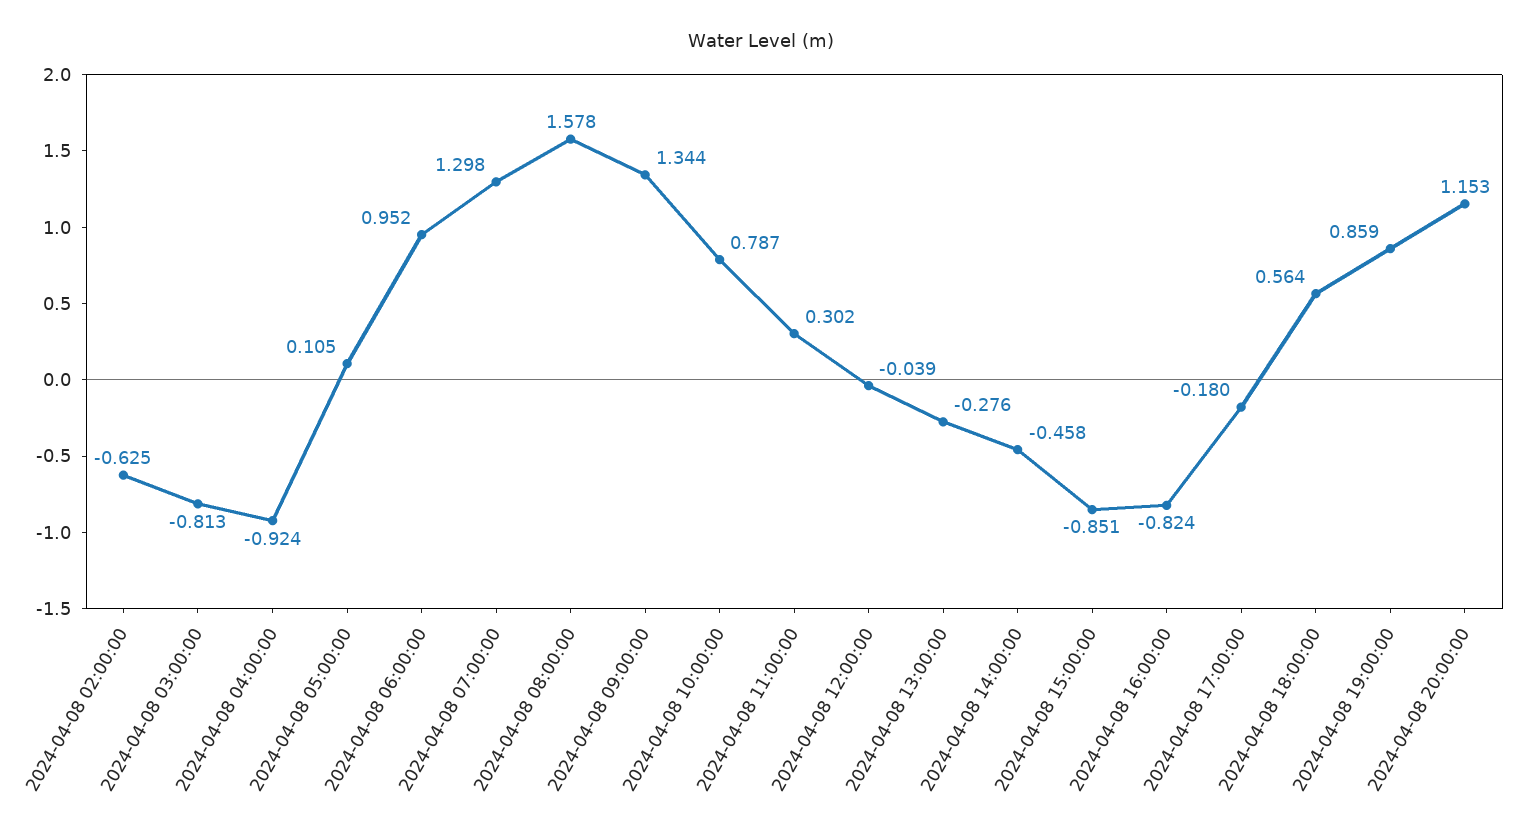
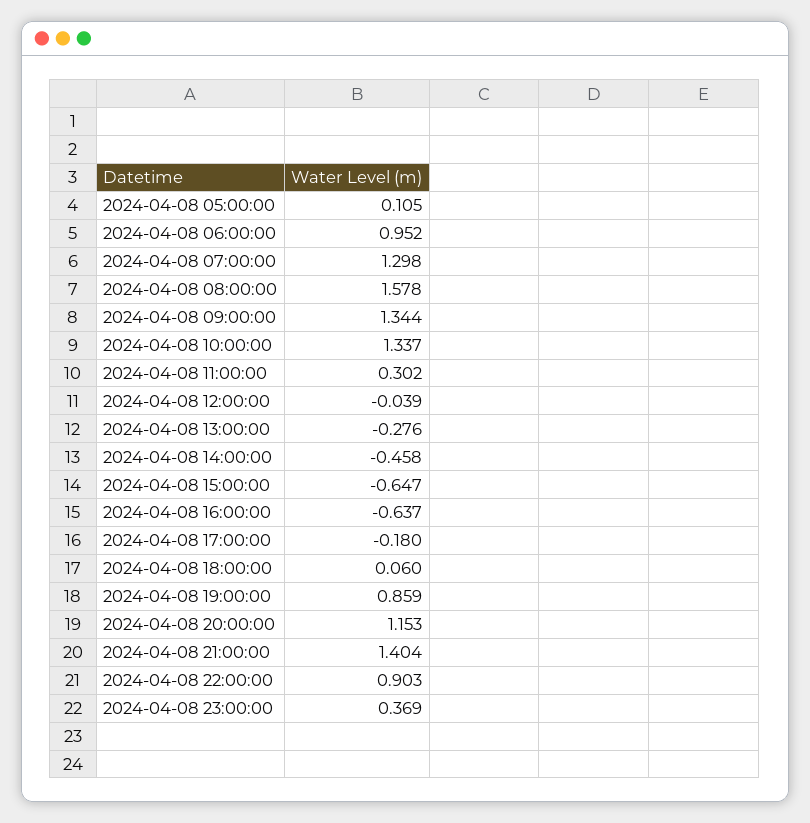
2024-04-08 02:00:00: -0.625 -> none
2024-04-08 03:00:00: -0.813 -> none
2024-04-08 04:00:00: -0.924 -> none
2024-04-08 10:00:00: 0.787 -> 1.337
2024-04-08 15:00:00: -0.851 -> -0.647
2024-04-08 16:00:00: -0.824 -> -0.637
2024-04-08 18:00:00: 0.564 -> 0.06
2024-04-08 21:00:00: none -> 1.404
2024-04-08 22:00:00: none -> 0.903
2024-04-08 23:00:00: none -> 0.369

